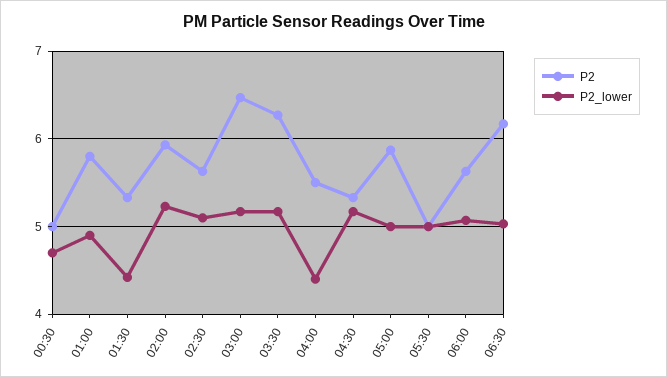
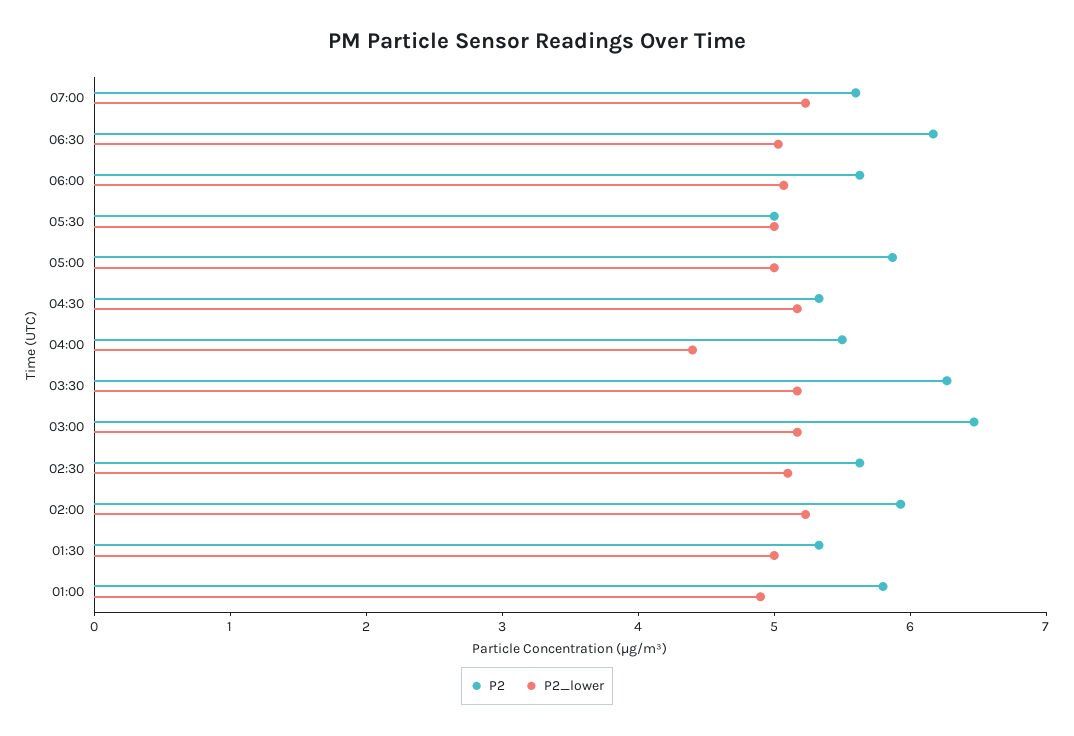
P2, 00:30: 5 -> none
P2_lower, 00:30: 4.7 -> none
P2_lower, 01:30: 4.4 -> 5
P2, 07:00: none -> 5.6
P2_lower, 07:00: none -> 5.2

